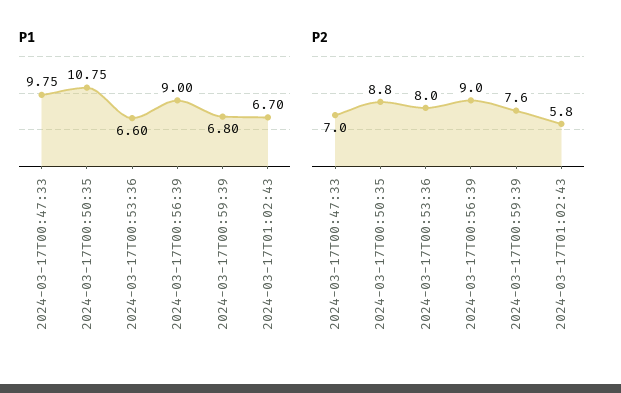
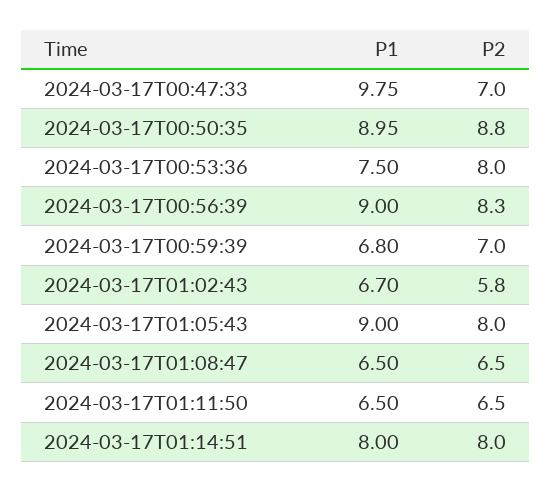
P1, 2024-03-17T00:50:35: 10.75 -> 8.95
P1, 2024-03-17T00:53:36: 6.6 -> 7.5
P2, 2024-03-17T00:56:39: 9 -> 8.3
P2, 2024-03-17T00:59:39: 7.6 -> 7
P1, 2024-03-17T01:05:43: none -> 9
P2, 2024-03-17T01:05:43: none -> 8
P1, 2024-03-17T01:08:47: none -> 6.5
P2, 2024-03-17T01:08:47: none -> 6.5
P1, 2024-03-17T01:11:50: none -> 6.5
P2, 2024-03-17T01:11:50: none -> 6.5
P1, 2024-03-17T01:14:51: none -> 8
P2, 2024-03-17T01:14:51: none -> 8

